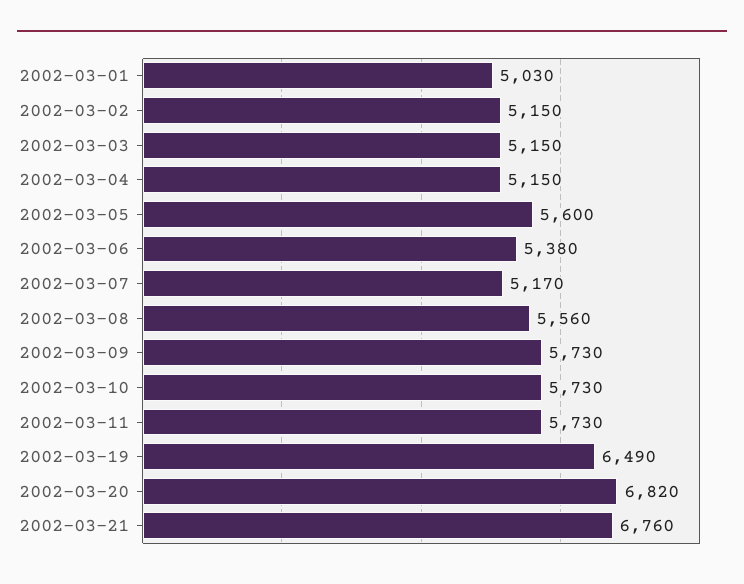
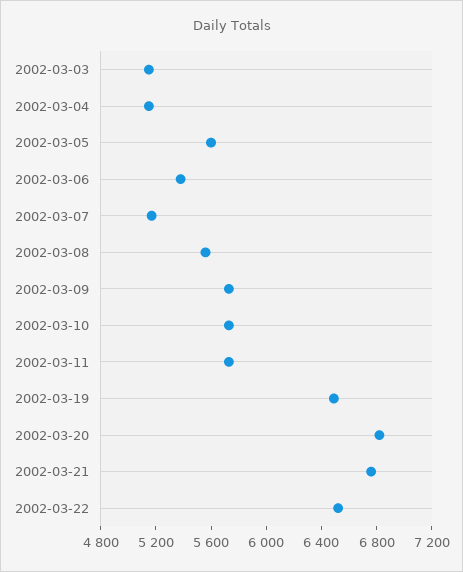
2002-03-01: 5030 -> none
2002-03-02: 5150 -> none
2002-03-22: none -> 6500

